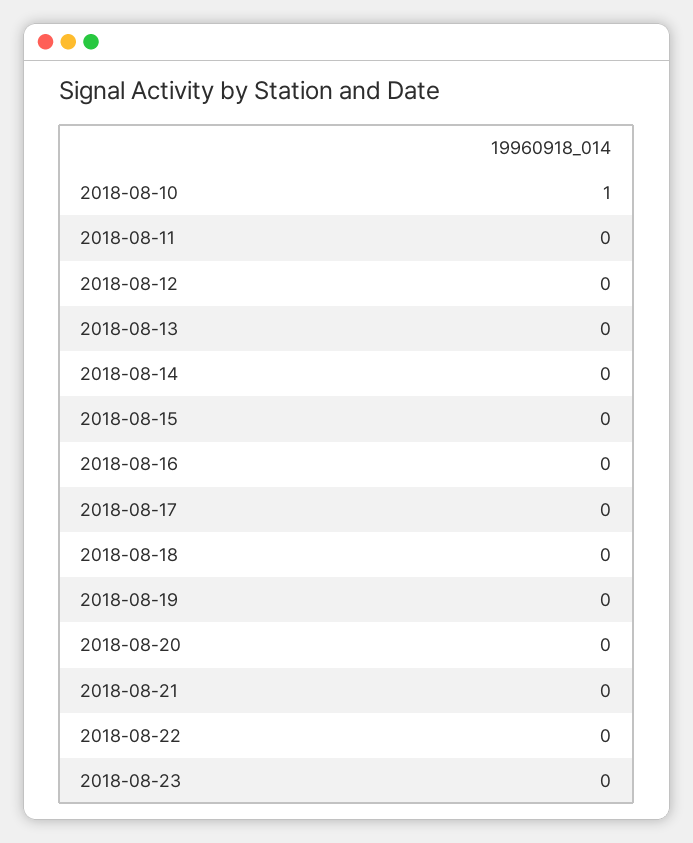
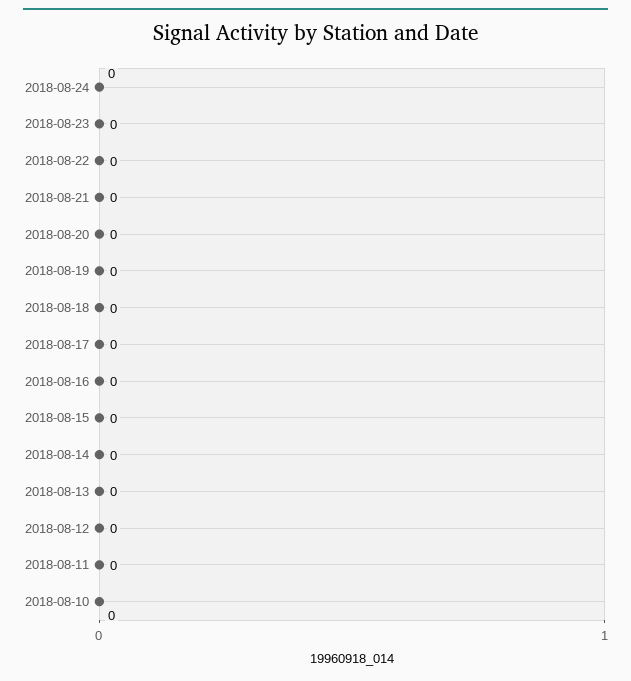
2018-08-10: 1 -> 0
2018-08-24: none -> 0

